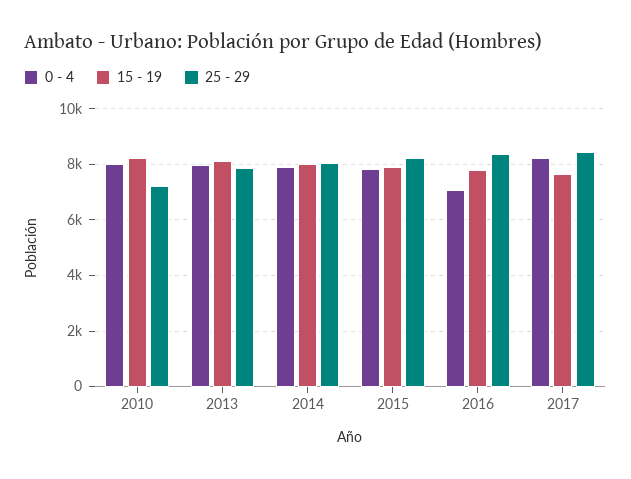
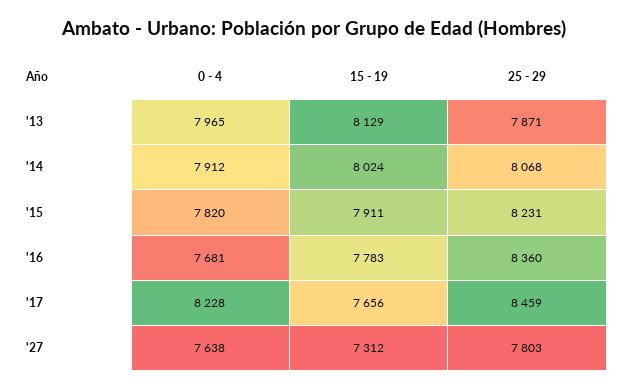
0 - 4, 2010: 8000 -> none
15 - 19, 2010: 8250 -> none
25 - 29, 2010: 7250 -> none
0 - 4, 2016: 7000 -> 7681
0 - 4, '27: none -> 7638
15 - 19, '27: none -> 7312
25 - 29, '27: none -> 7803

